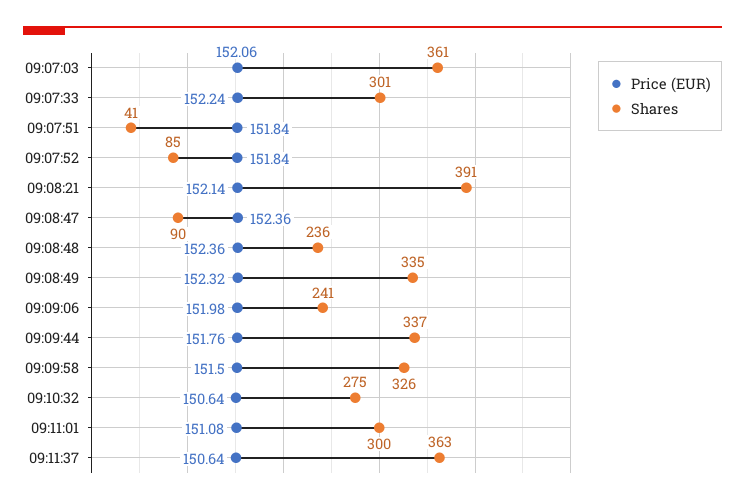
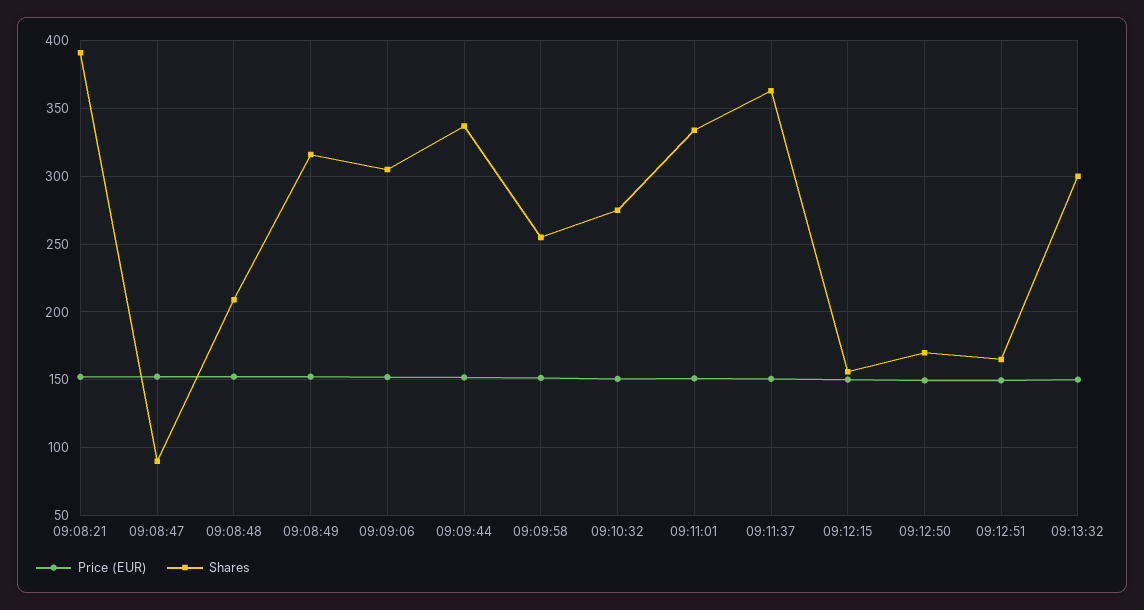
Price (EUR), 09:07:03: 152.06 -> none
Shares, 09:07:03: 361 -> none
Price (EUR), 09:07:33: 152.24 -> none
Shares, 09:07:33: 301 -> none
Price (EUR), 09:07:51: 151.84 -> none
Shares, 09:07:51: 41 -> none
Price (EUR), 09:07:52: 151.84 -> none
Shares, 09:07:52: 85 -> none
Shares, 09:08:48: 236 -> 210
Shares, 09:08:49: 335 -> 315
Shares, 09:09:06: 241 -> 305
Shares, 09:09:58: 326 -> 255
Shares, 09:11:01: 300 -> 335
Price (EUR), 09:12:15: none -> 150
Shares, 09:12:15: none -> 155
Price (EUR), 09:12:50: none -> 150
Shares, 09:12:50: none -> 170
Price (EUR), 09:12:51: none -> 150
Shares, 09:12:51: none -> 165
Price (EUR), 09:13:32: none -> 150
Shares, 09:13:32: none -> 300

